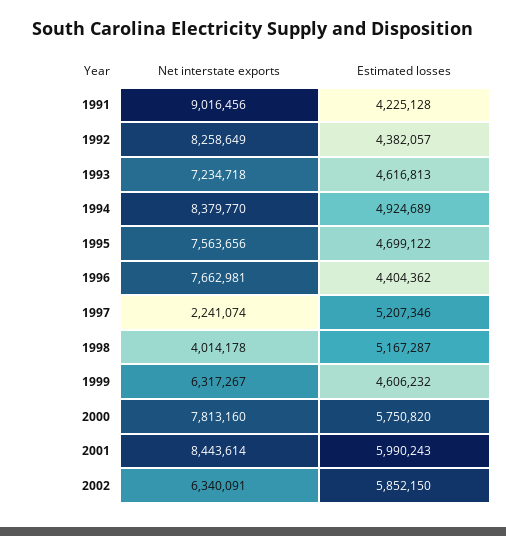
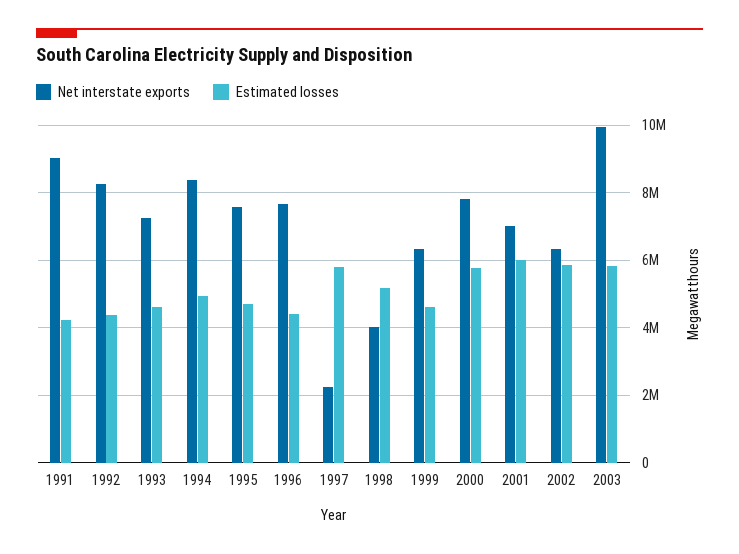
Estimated losses, 1997: 5207346 -> 5800000
Net interstate exports, 2001: 8443614 -> 7000000
Net interstate exports, 2003: none -> 10000000
Estimated losses, 2003: none -> 5800000

